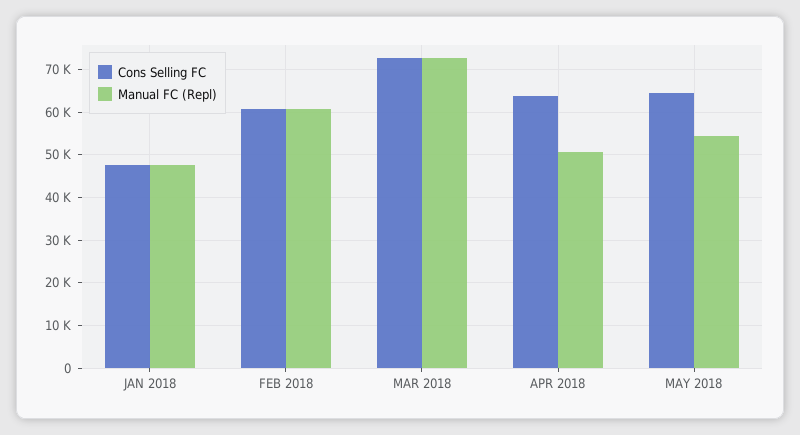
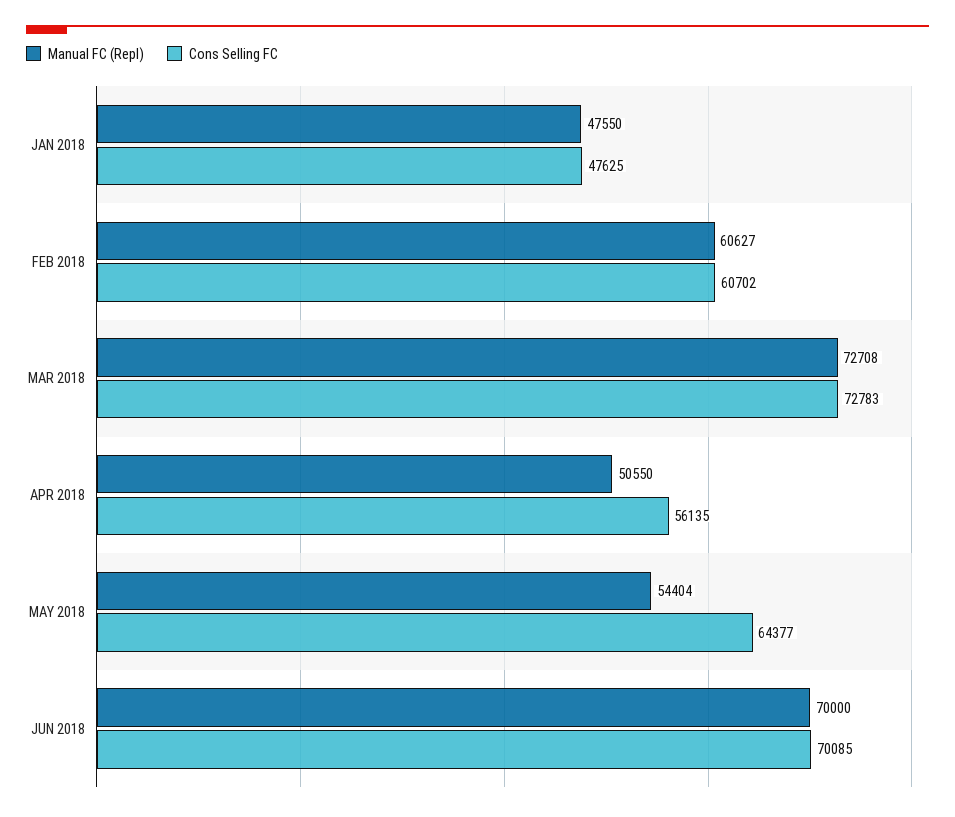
Cons Selling FC, APR 2018: 64000 -> 56135
Manual FC (Repl), JUN 2018: none -> 70000
Cons Selling FC, JUN 2018: none -> 70085

